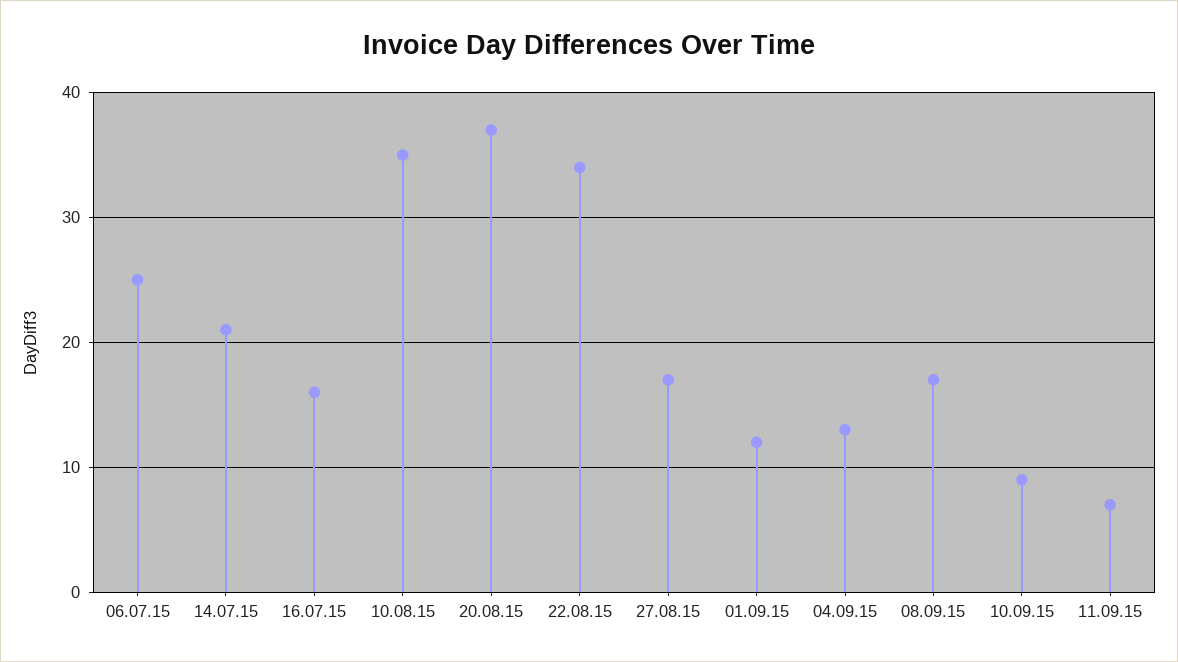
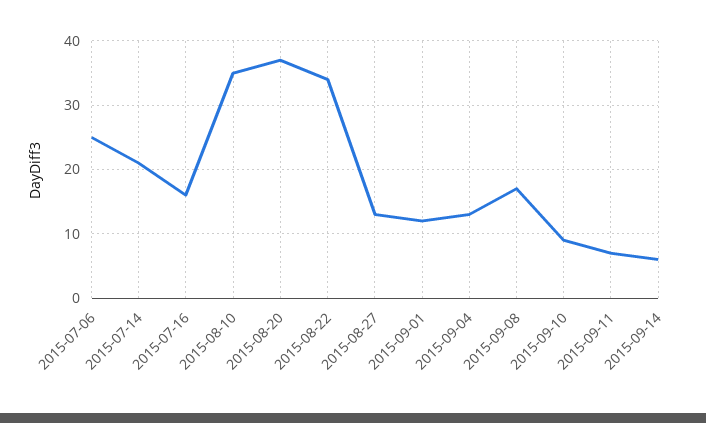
27.08.15: 17 -> 13
2015-09-14: none -> 6

